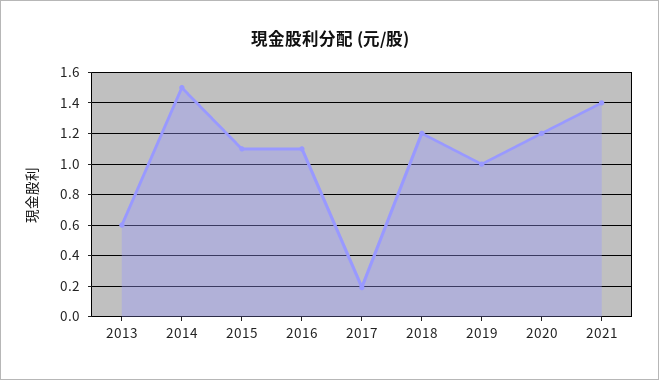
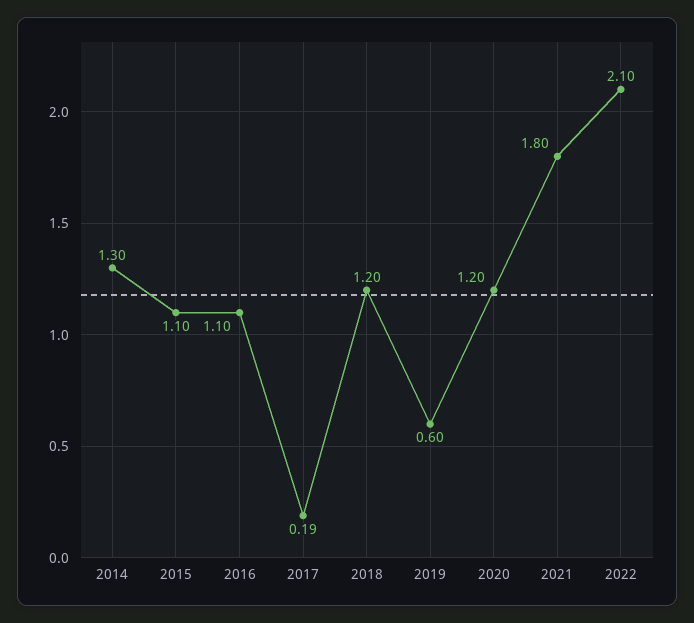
2013: 0.6 -> none
2014: 1.5 -> 1.3
2019: 1 -> 0.6
2021: 1.4 -> 1.8
2022: none -> 2.1

